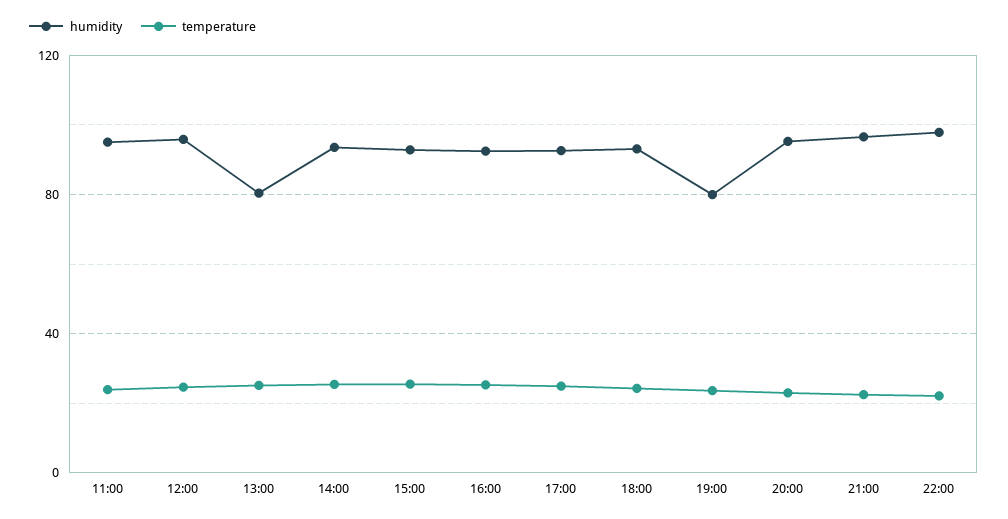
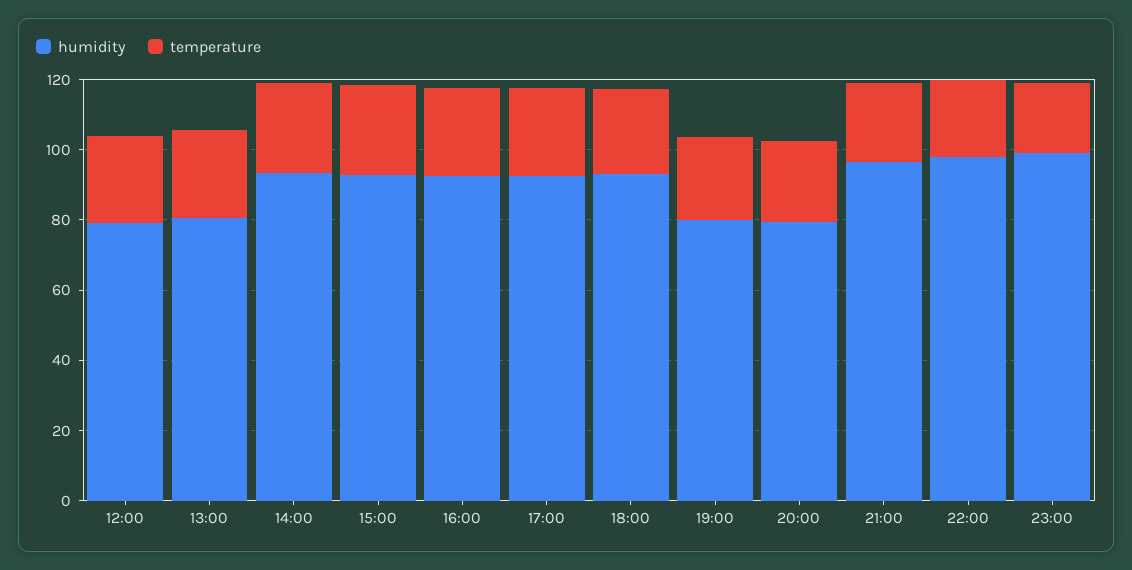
humidity, 11:00: 95 -> none
temperature, 11:00: 25 -> none
humidity, 12:00: 95 -> 80
humidity, 20:00: 95 -> 80
humidity, 23:00: none -> 100
temperature, 23:00: none -> 20

